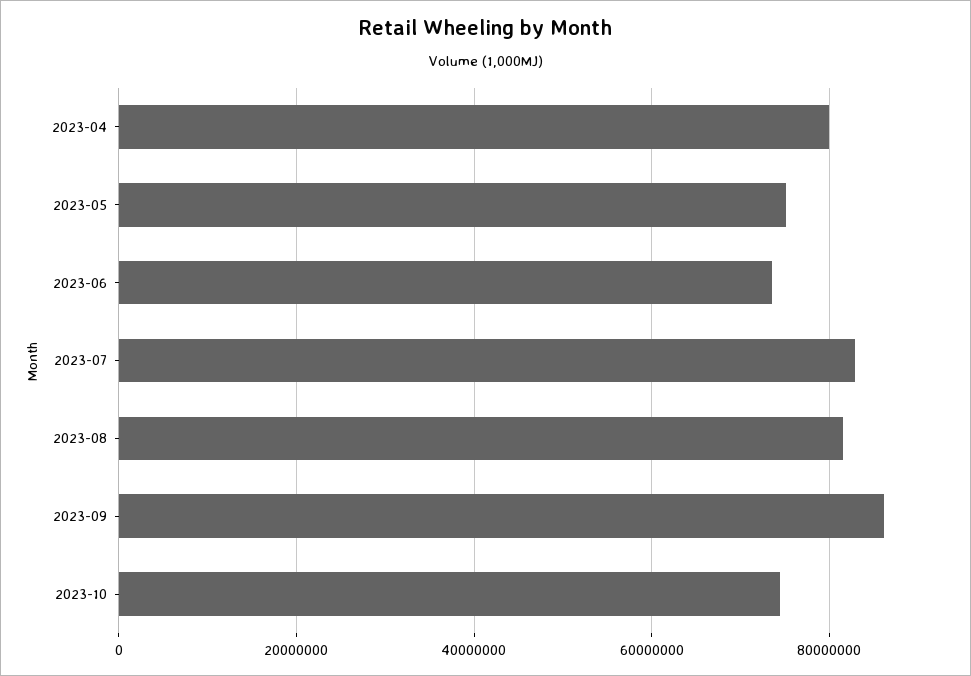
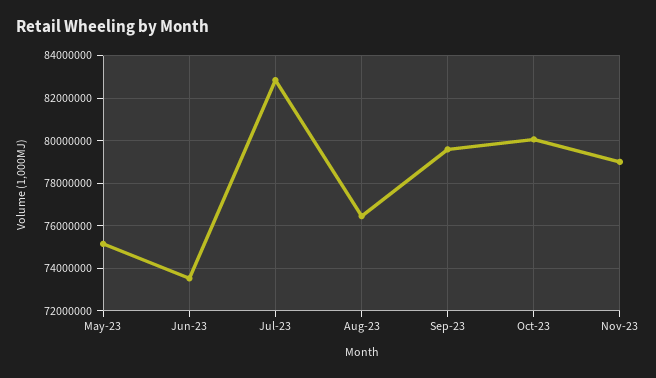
2023-04: 80000000 -> none
2023-08: 82000000 -> 76500000
2023-09: 86000000 -> 79500000
2023-10: 74000000 -> 80000000
Nov-23: none -> 79000000

